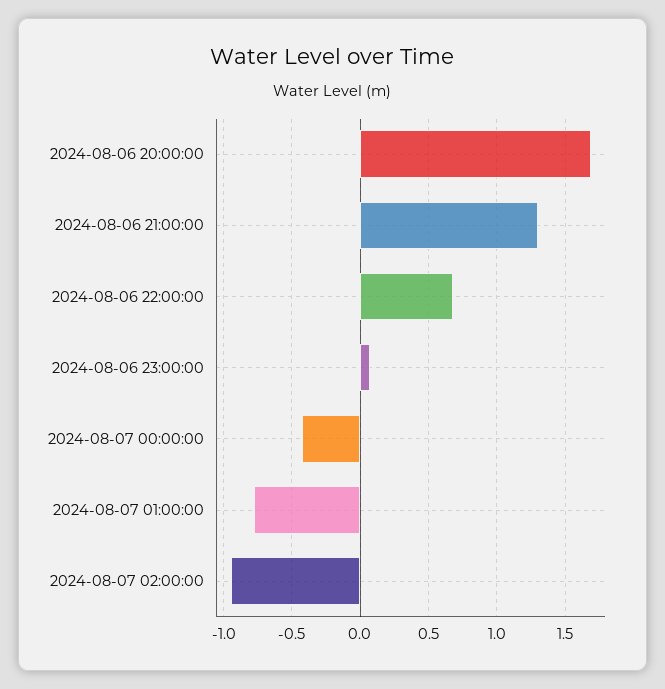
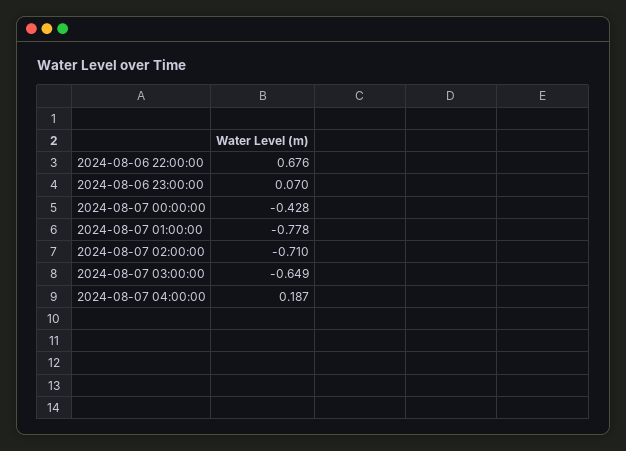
2024-08-06 20:00:00: 1.7 -> none
2024-08-06 21:00:00: 1.3 -> none
2024-08-07 02:00:00: -0.95 -> -0.71
2024-08-07 03:00:00: none -> -0.649
2024-08-07 04:00:00: none -> 0.187

